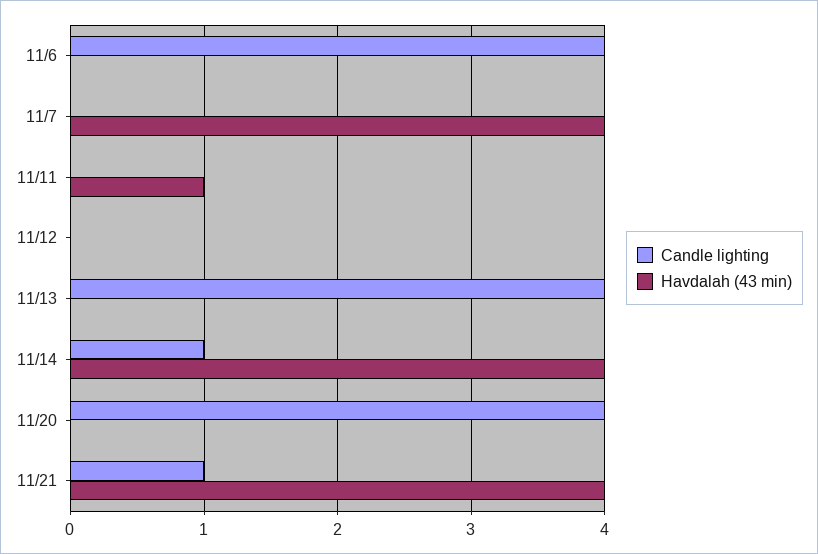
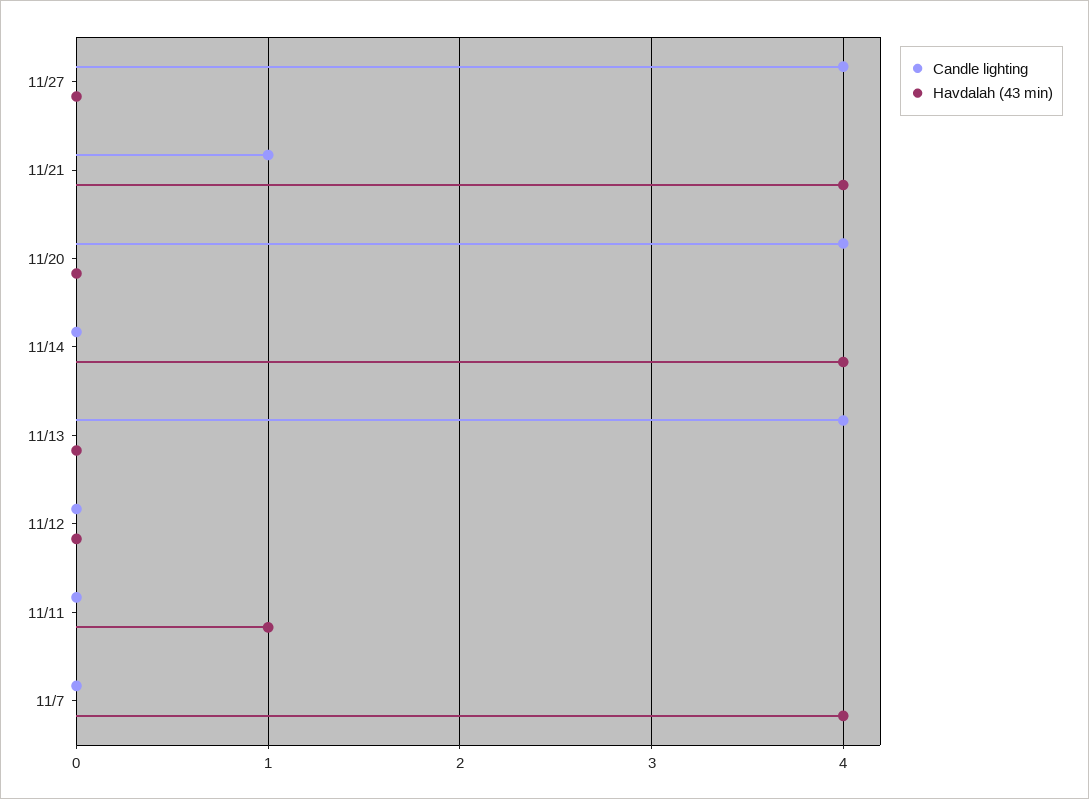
Candle lighting, 11/6: 4 -> none
Havdalah (43 min), 11/6: 0 -> none
Candle lighting, 11/14: 1 -> 0
Candle lighting, 11/27: none -> 4
Havdalah (43 min), 11/27: none -> 0

